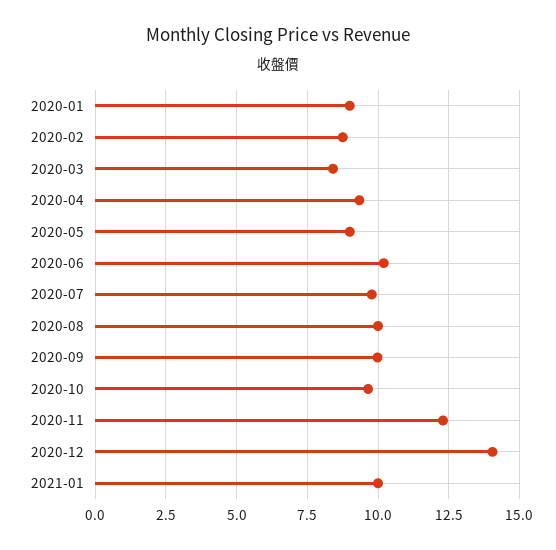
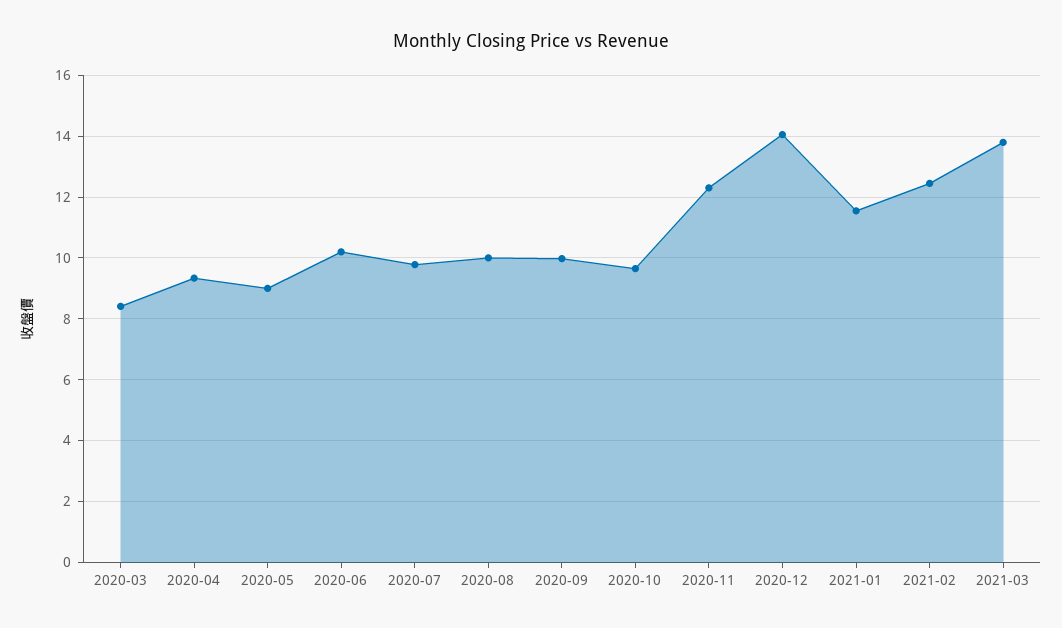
2020-01: 9 -> none
2020-02: 8.75 -> none
2021-01: 10 -> 11.6
2021-02: none -> 12.4
2021-03: none -> 13.8

